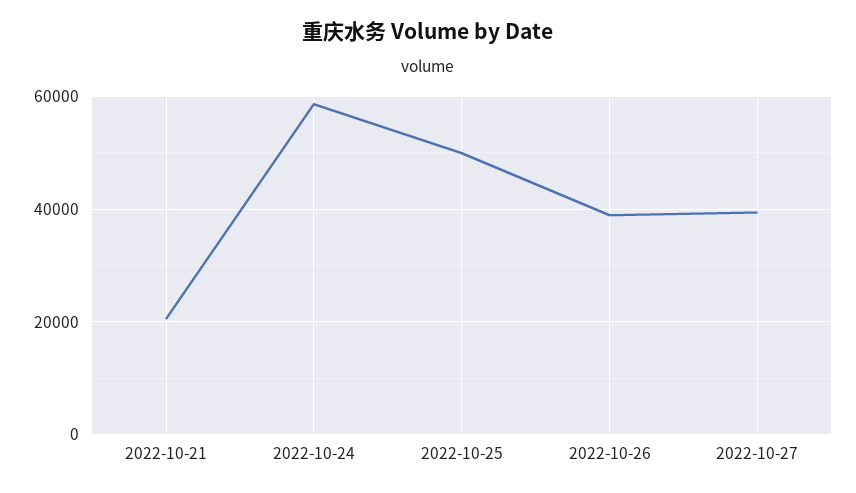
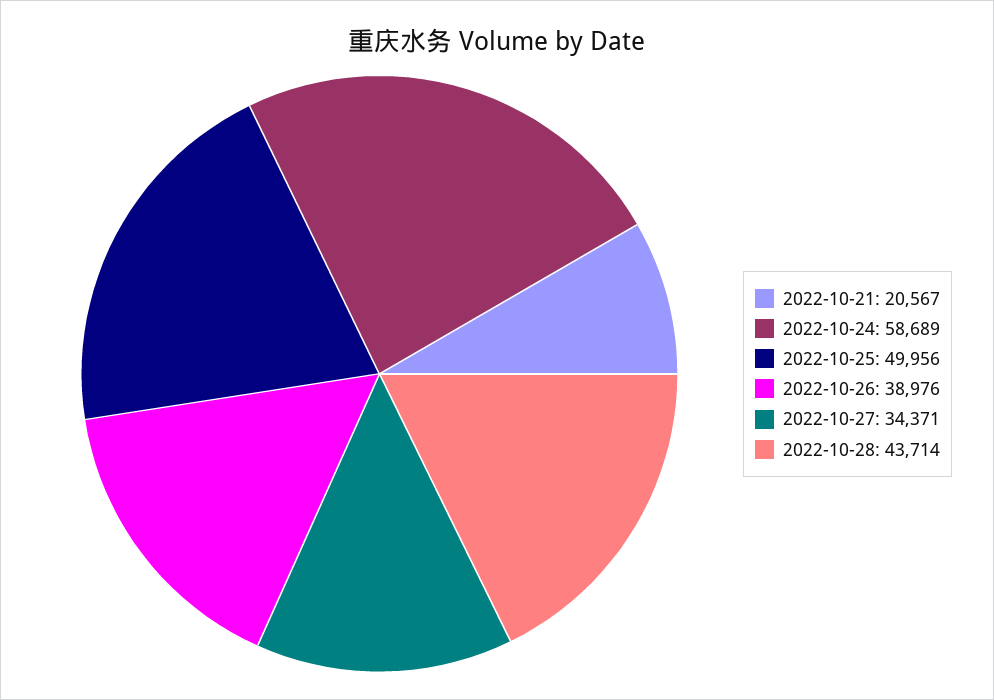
2022-10-27: 40000 -> 34371
2022-10-28: none -> 43714

